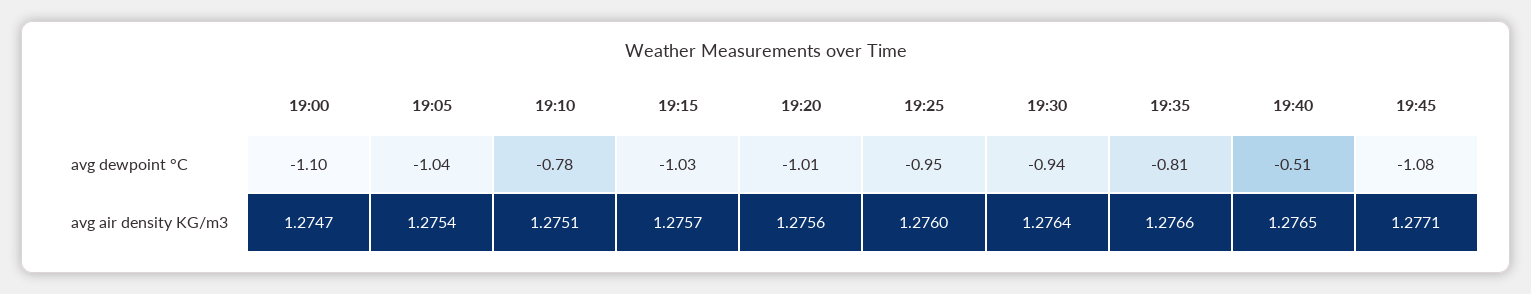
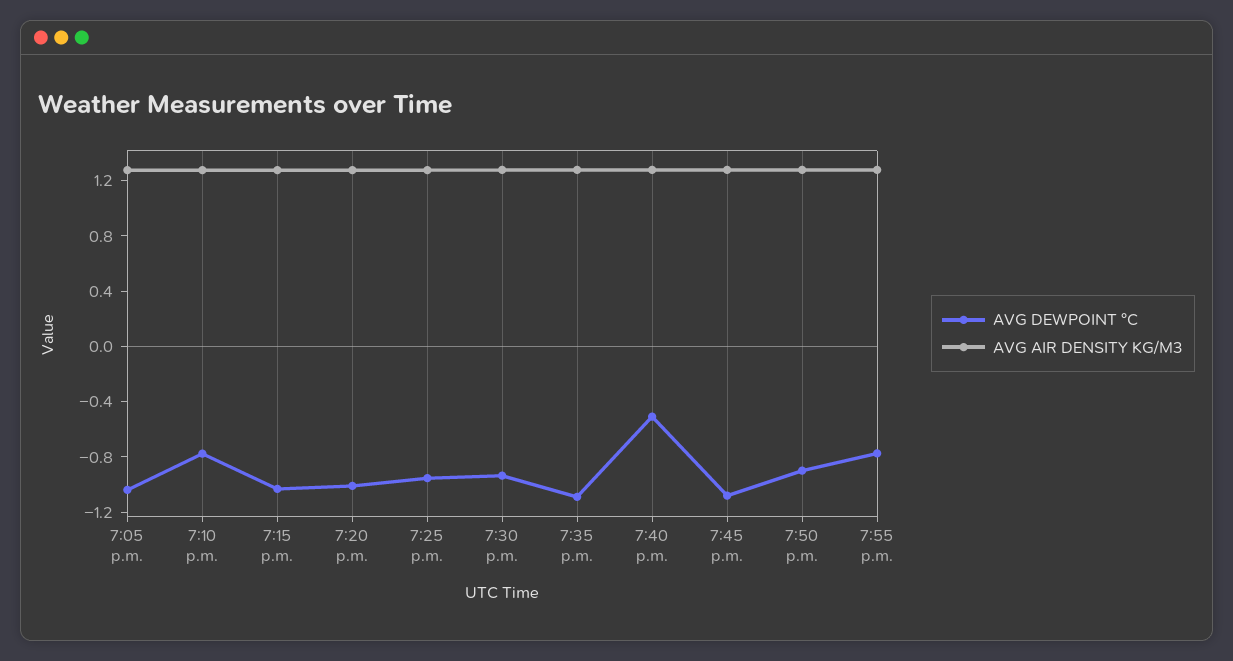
avg dewpoint °C, 19:00: -1.1 -> none
avg dewpoint °C, 19:35: -0.81 -> -1.1
avg air density KG/m3, 19:00: 1.2747 -> none
avg dewpoint °C, 7:50 p.m.: none -> -0.9
avg air density KG/m3, 7:50 p.m.: none -> 1.3
avg dewpoint °C, 7:55 p.m.: none -> -0.8
avg air density KG/m3, 7:55 p.m.: none -> 1.3

